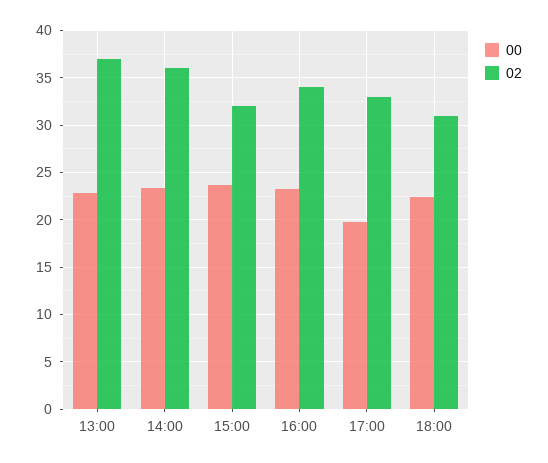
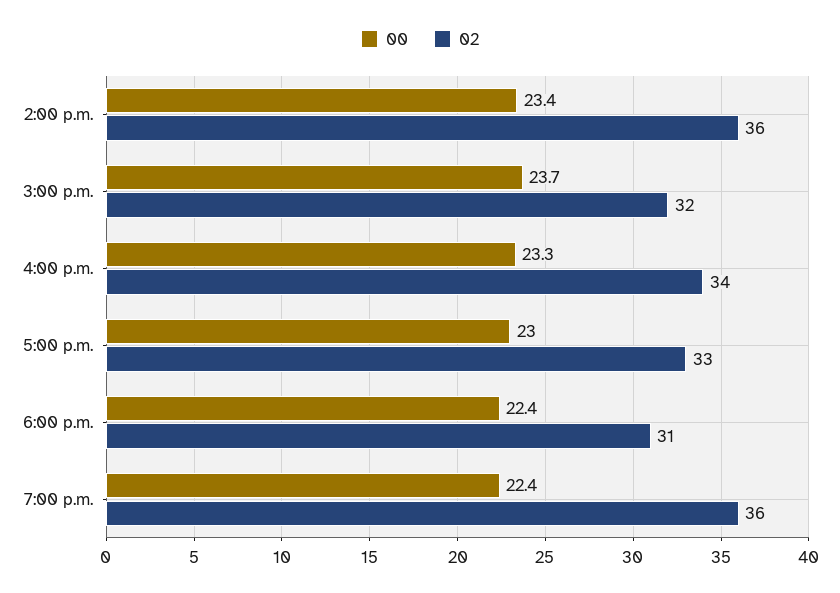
00, 13:00: 23 -> none
02, 13:00: 37 -> none
00, 17:00: 20 -> 23
00, 7:00 p.m.: none -> 22.4
02, 7:00 p.m.: none -> 36

